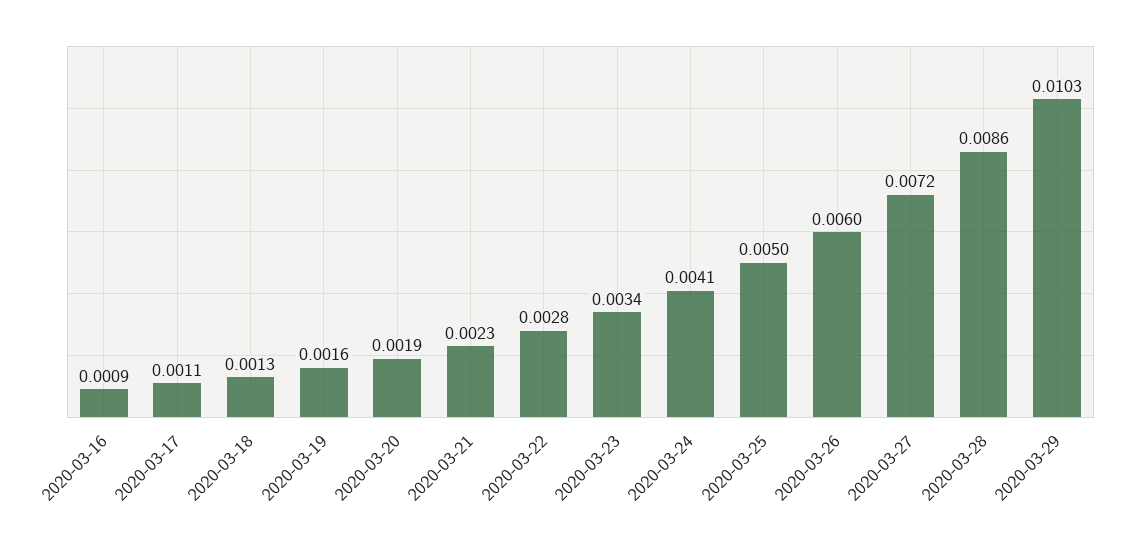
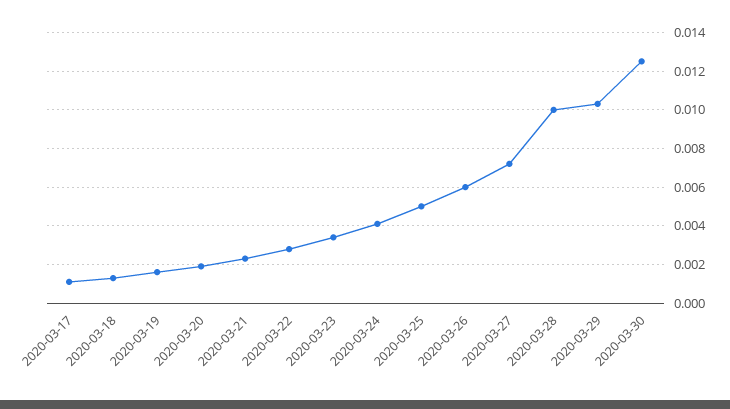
2020-03-16: 0.0009 -> none
2020-03-28: 0.0086 -> 0.01
2020-03-30: none -> 0.0125

